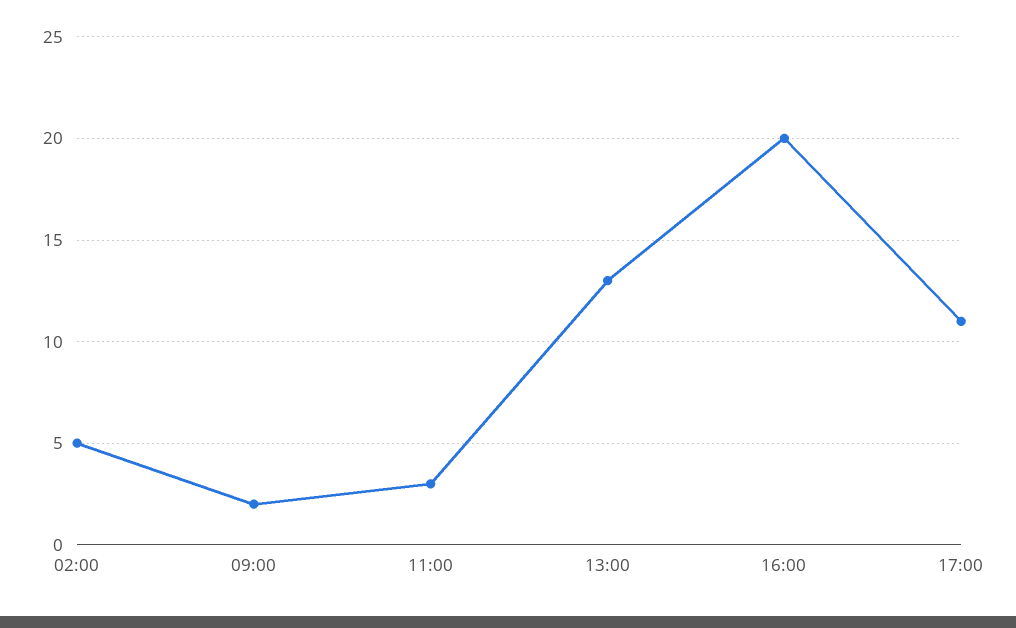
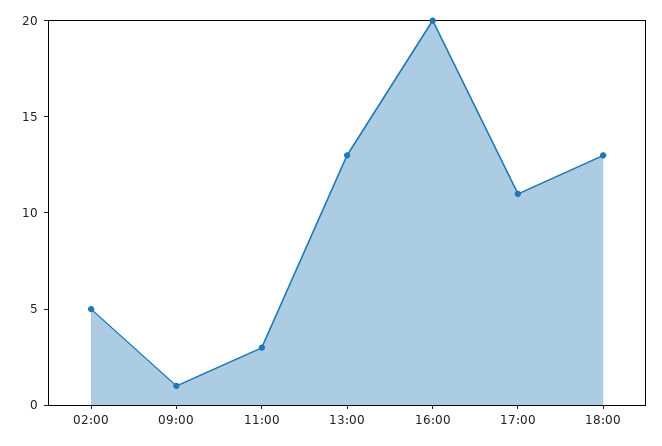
09:00: 2 -> 1
18:00: none -> 13

